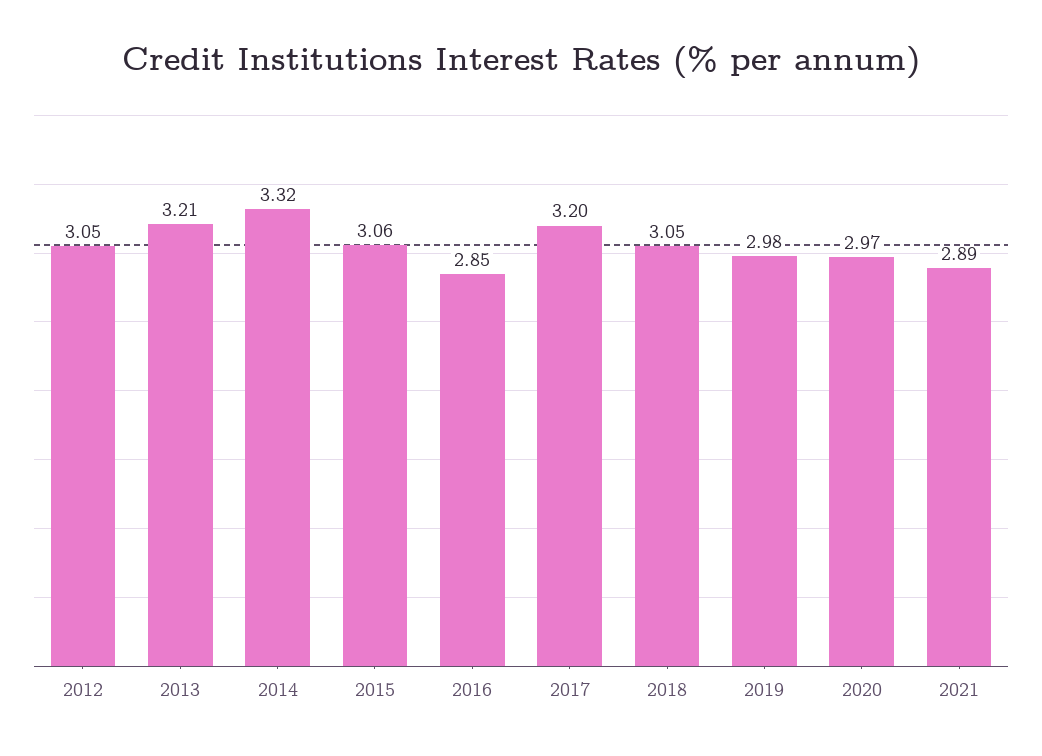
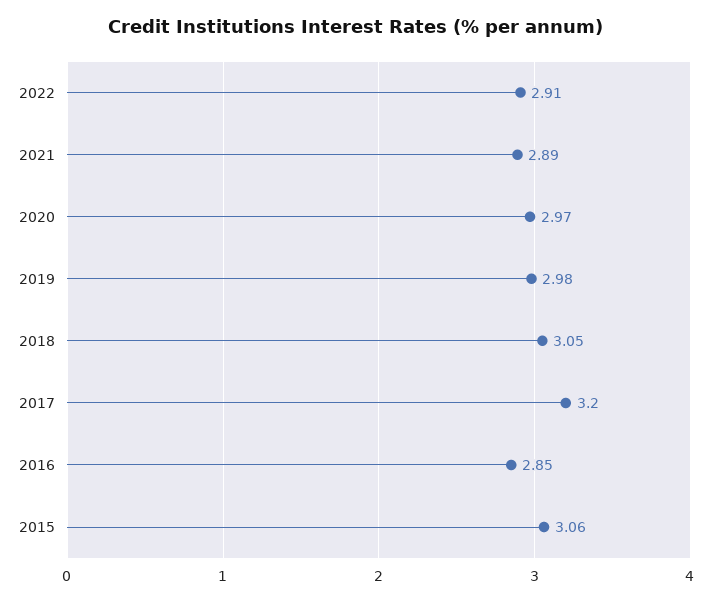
2012: 3.05 -> none
2013: 3.21 -> none
2014: 3.32 -> none
2022: none -> 2.91

